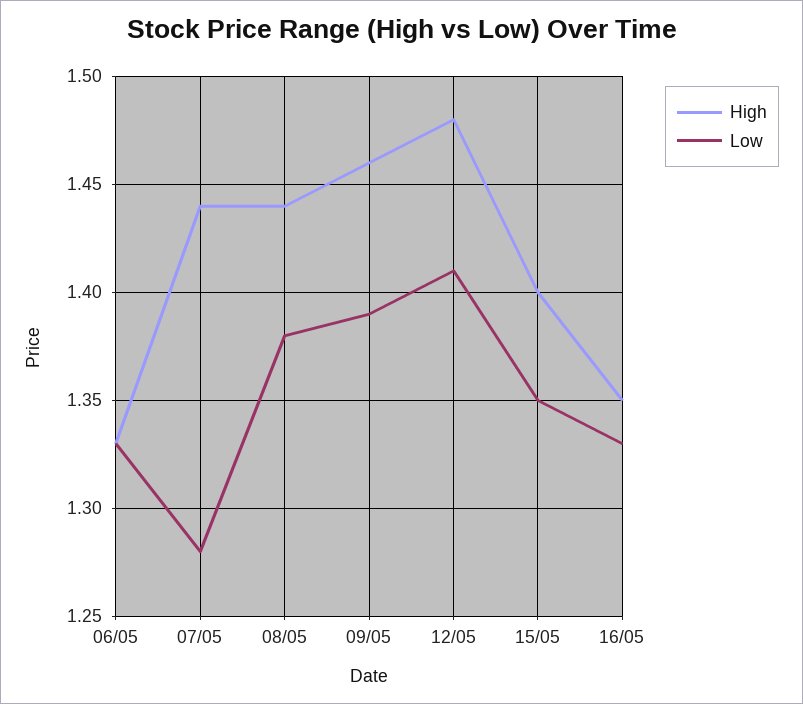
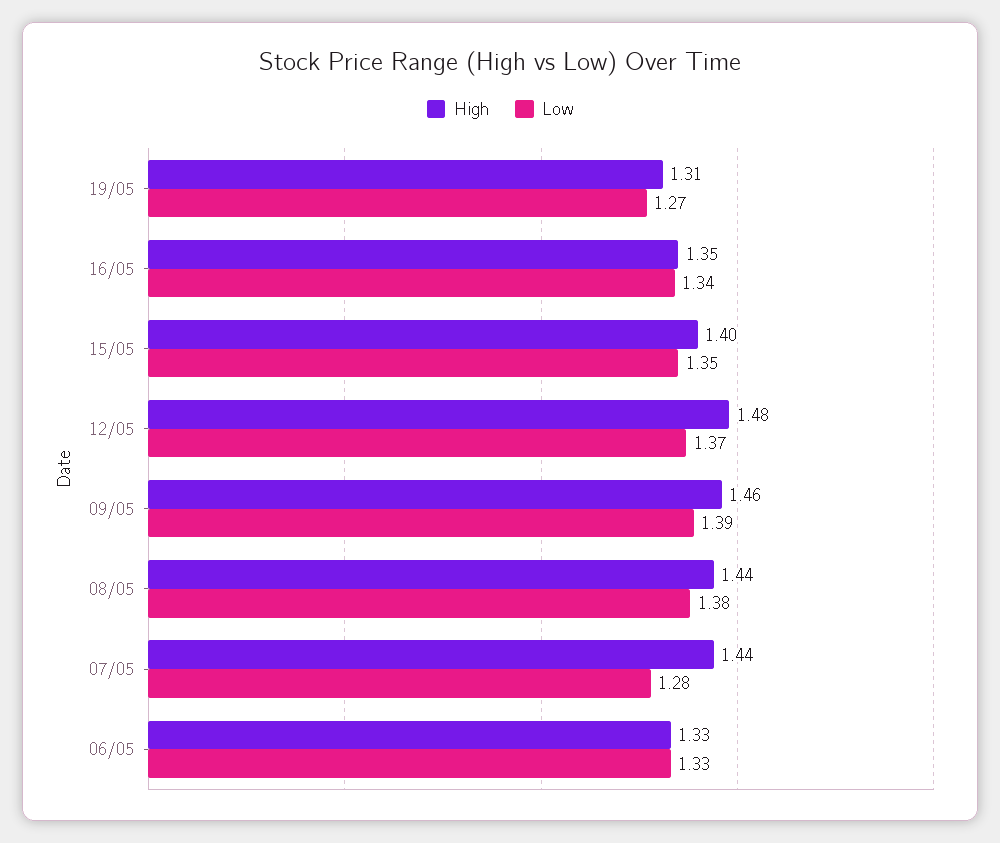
Low, 12/05: 1.41 -> 1.37
Low, 16/05: 1.33 -> 1.34
High, 19/05: none -> 1.31
Low, 19/05: none -> 1.27

